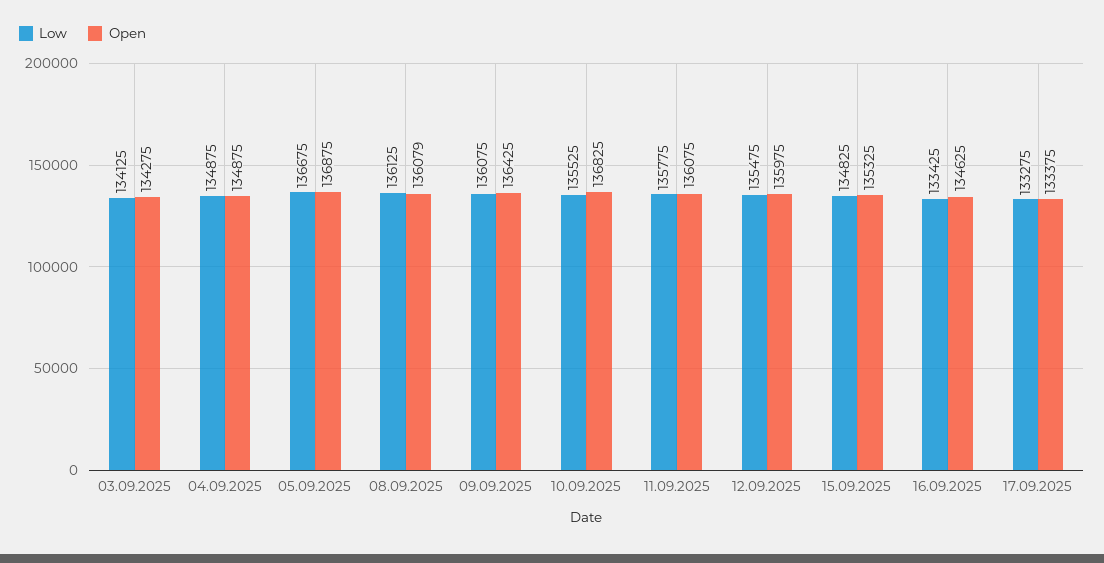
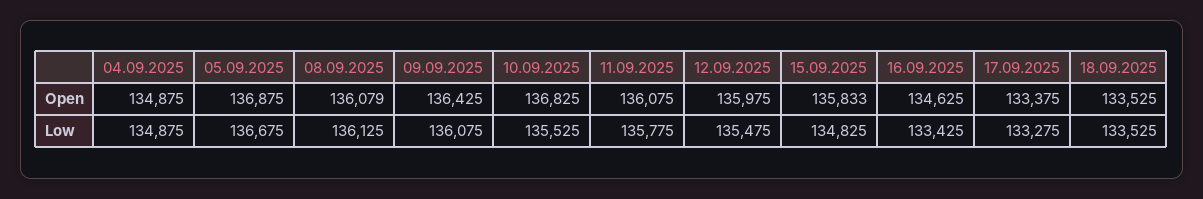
Low, 03.09.2025: 134125 -> none
Open, 03.09.2025: 134275 -> none
Open, 15.09.2025: 135325 -> 135833
Open, 18.09.2025: none -> 133525
Low, 18.09.2025: none -> 133525

